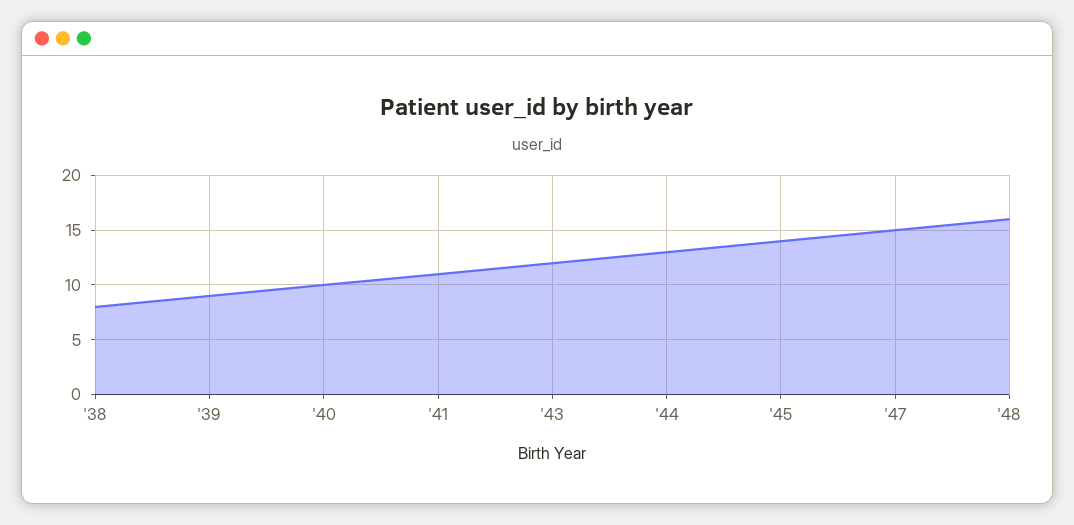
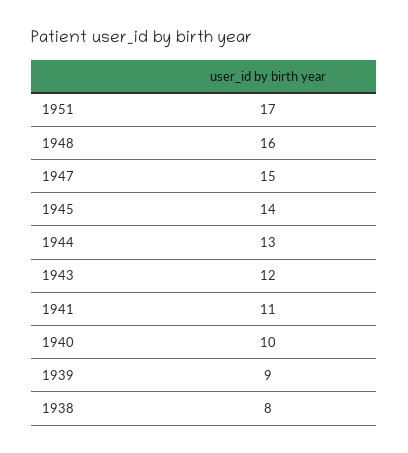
1951: none -> 17

